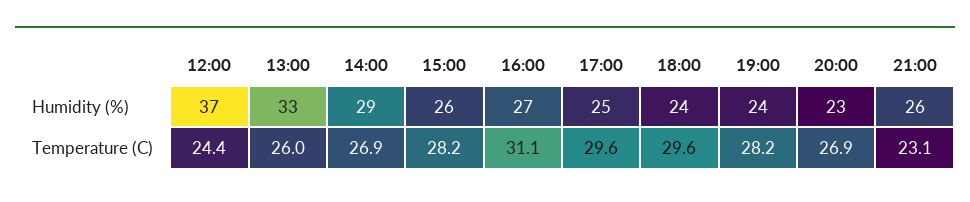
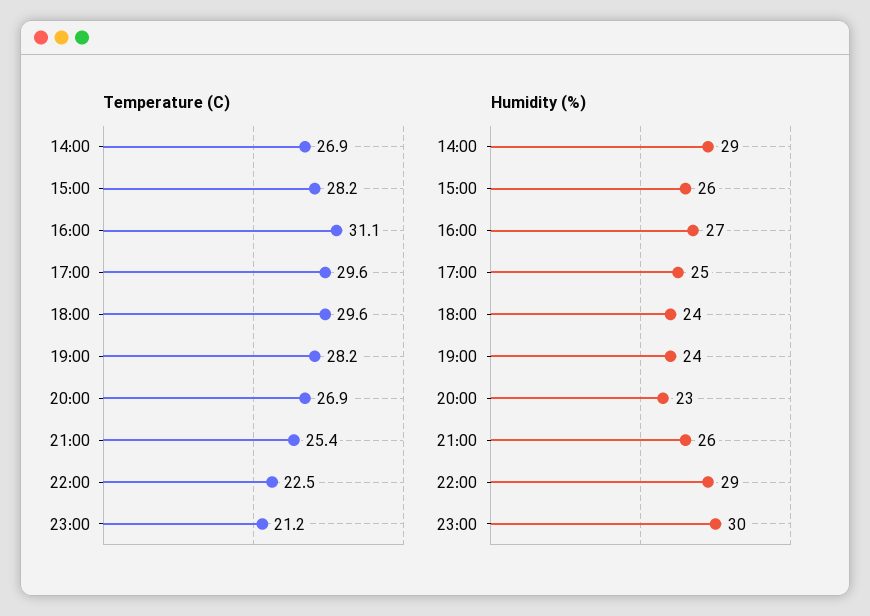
Humidity (%), 12:00: 37 -> none
Humidity (%), 13:00: 33 -> none
Temperature (C), 12:00: 24.4 -> none
Temperature (C), 13:00: 26 -> none
Temperature (C), 21:00: 23.1 -> 25.4
Temperature (C), 22:00: none -> 22.5
Temperature (C), 23:00: none -> 21.2
Humidity (%), 22:00: none -> 29
Humidity (%), 23:00: none -> 30

